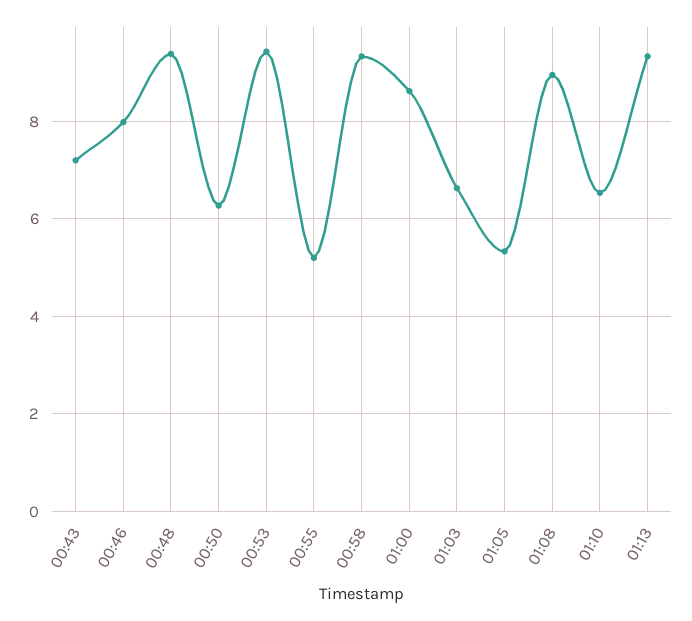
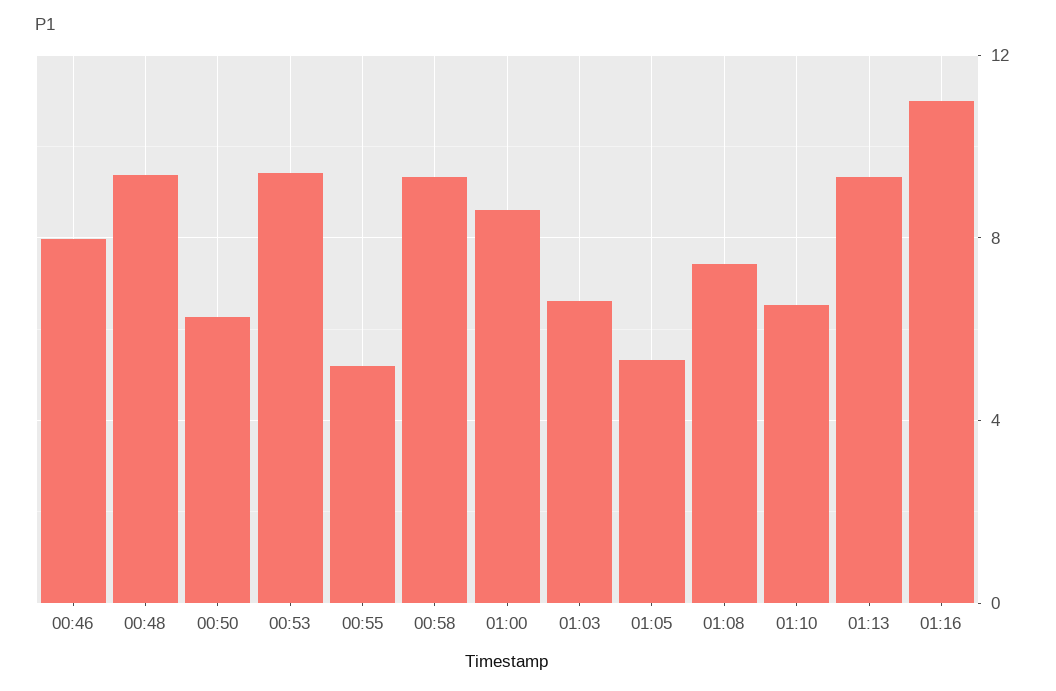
00:43: 7.2 -> none
01:08: 9 -> 7.5
01:16: none -> 11

